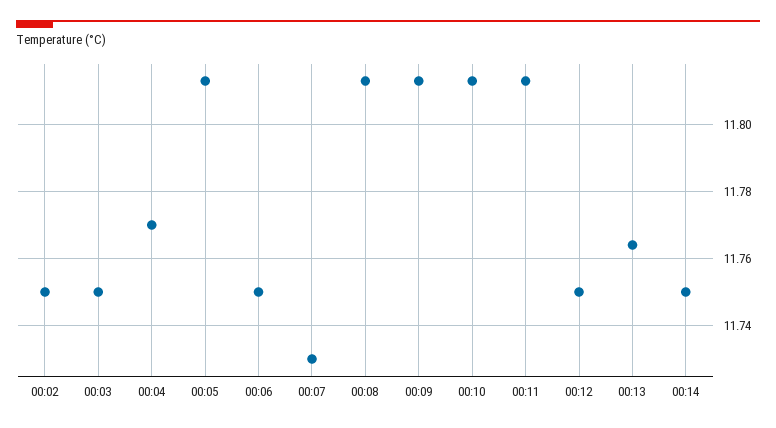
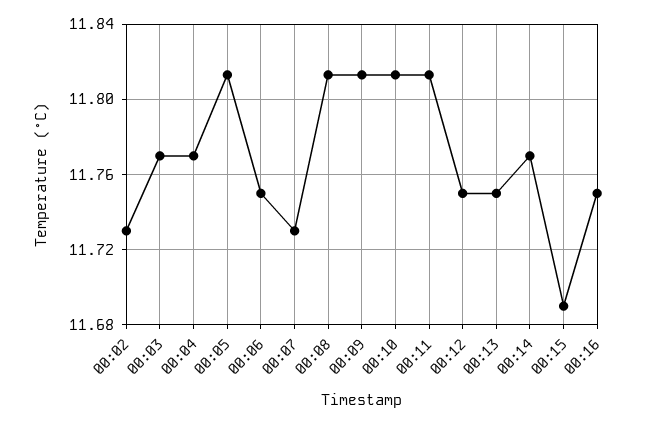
00:02: 11.75 -> 11.73
00:03: 11.75 -> 11.77
00:13: 11.765 -> 11.75
00:14: 11.75 -> 11.77
00:15: none -> 11.69
00:16: none -> 11.75

